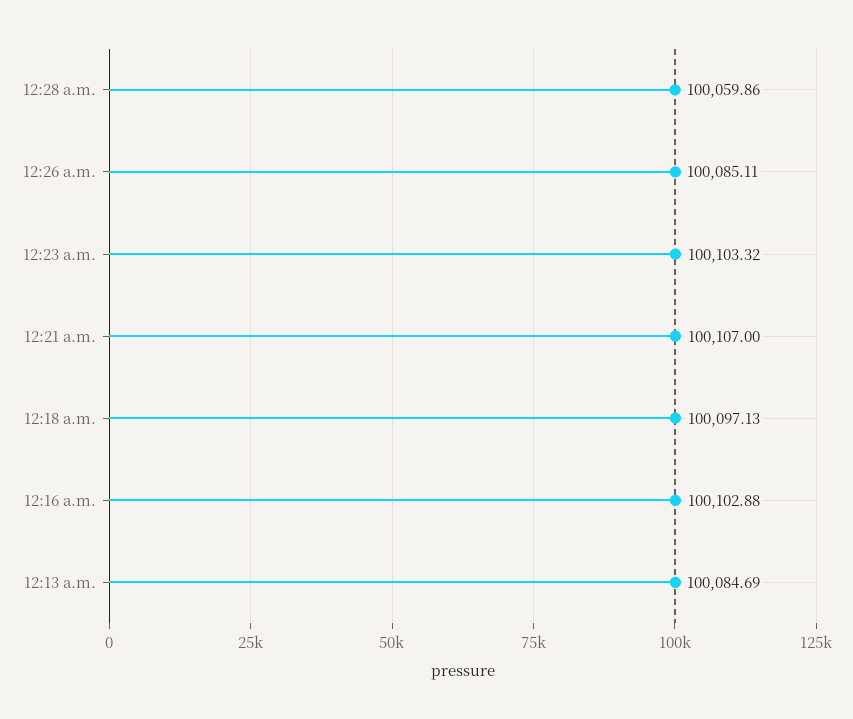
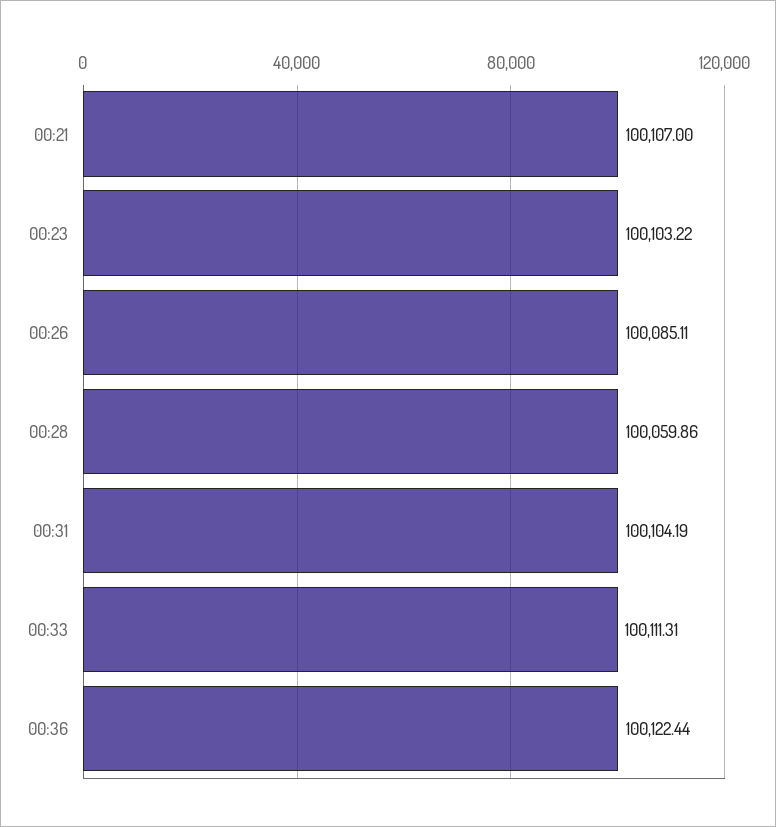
12:23 a.m.: 100103.32 -> 100103.22
12:18 a.m.: 100097.13 -> none
12:16 a.m.: 100102.88 -> none
12:13 a.m.: 100084.69 -> none
00:31: none -> 100104.19
00:33: none -> 100111.31
00:36: none -> 100122.44

